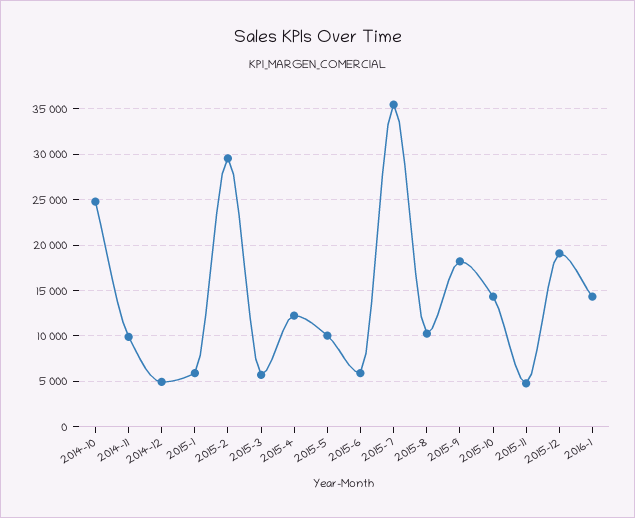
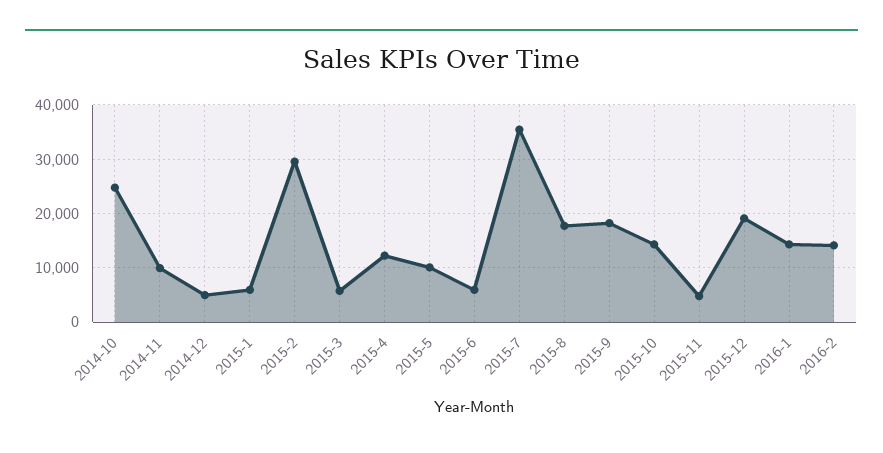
2015-8: 10000 -> 18000
2016-2: none -> 14000

